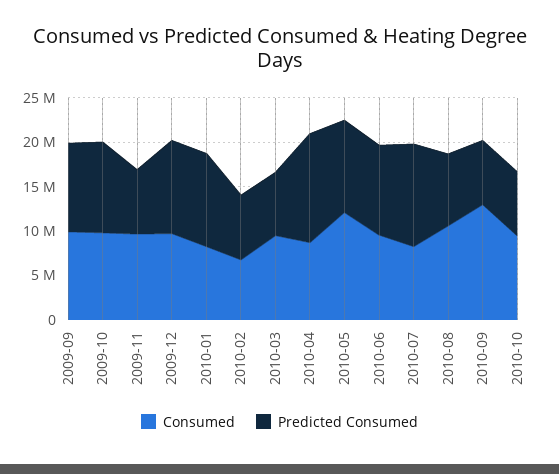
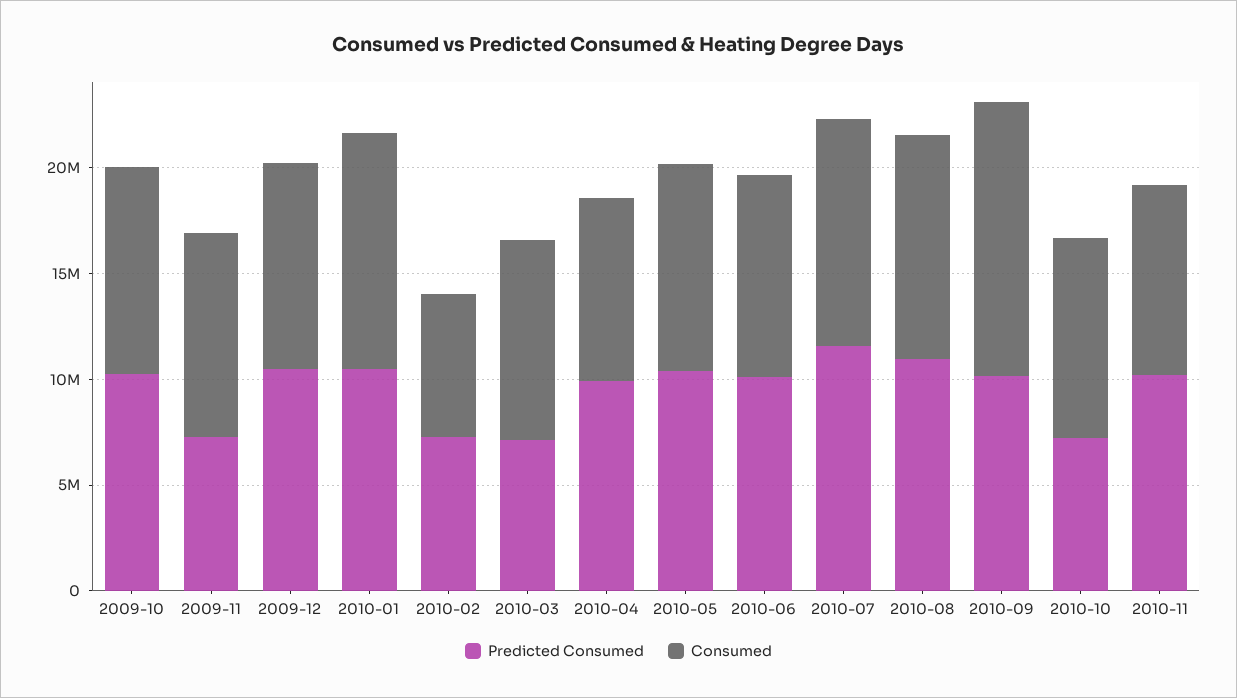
Consumed, 2009-09: 10000000 -> none
Predicted Consumed, 2009-09: 10000000 -> none
Consumed, 2010-01: 8000000 -> 11000000
Predicted Consumed, 2010-04: 12000000 -> 10000000
Consumed, 2010-05: 12000000 -> 10000000
Consumed, 2010-07: 8000000 -> 11000000
Predicted Consumed, 2010-08: 8000000 -> 11000000
Predicted Consumed, 2010-09: 7000000 -> 10000000
Predicted Consumed, 2010-11: none -> 10000000
Consumed, 2010-11: none -> 9000000

